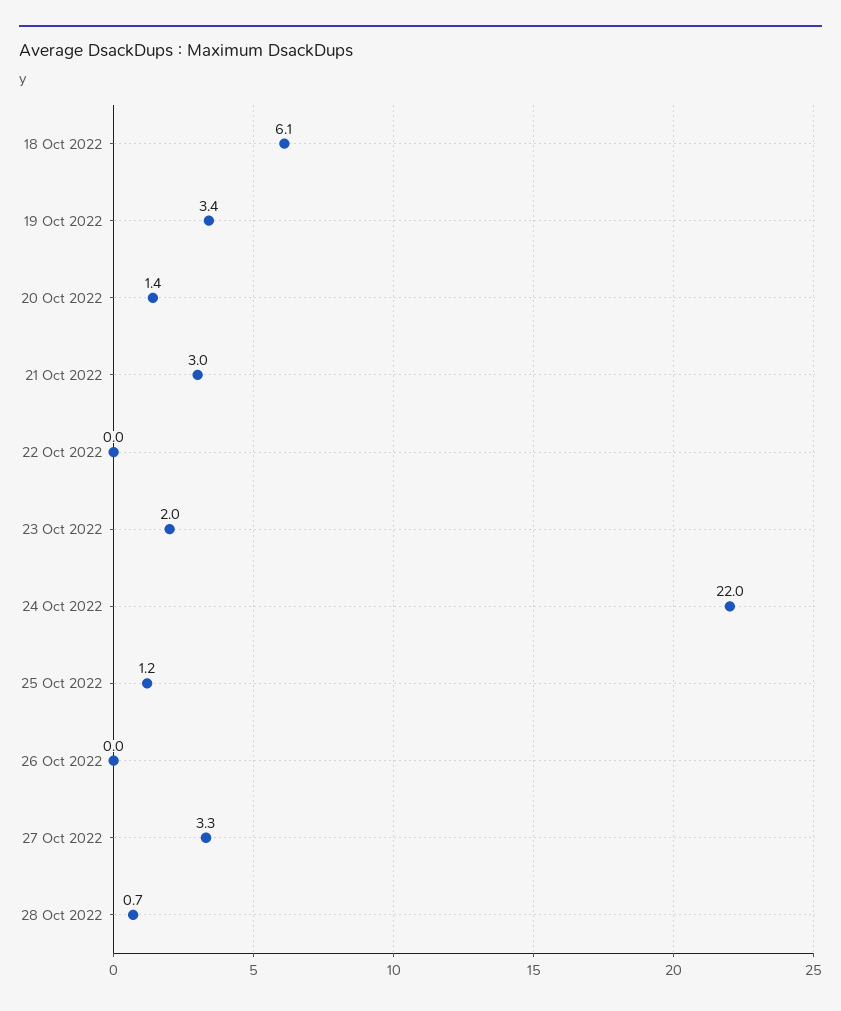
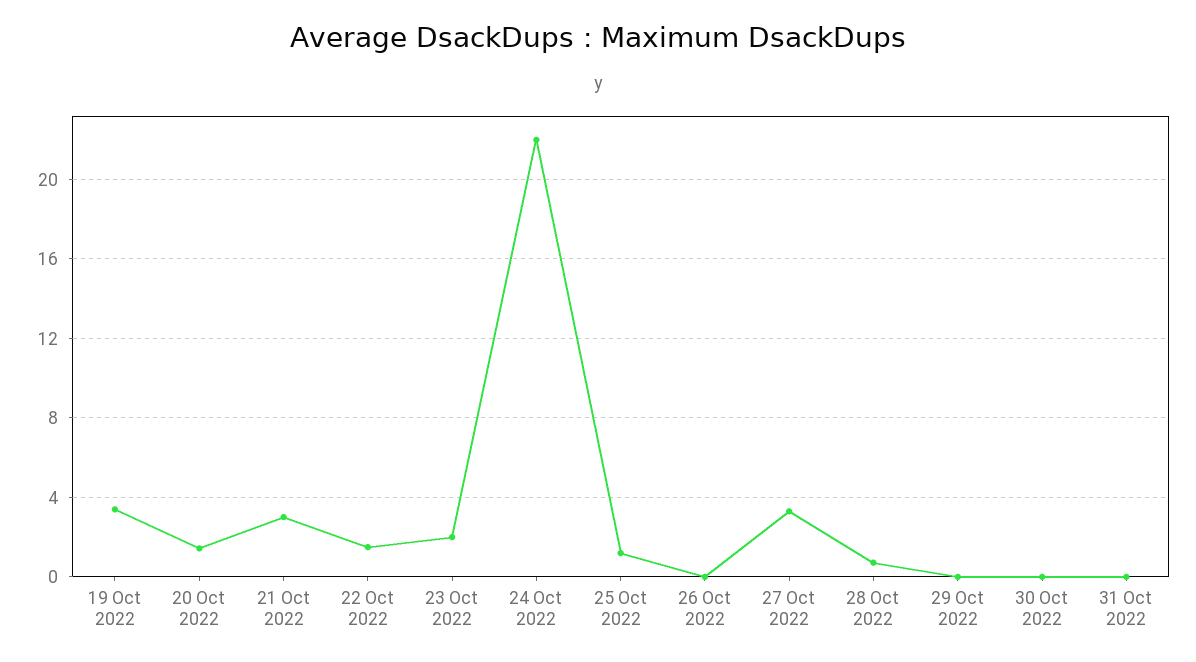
18 Oct 2022: 6.1 -> none
22 Oct 2022: 0 -> 1.5
29 Oct 2022: none -> 0
30 Oct 2022: none -> 0
31 Oct 2022: none -> 0

